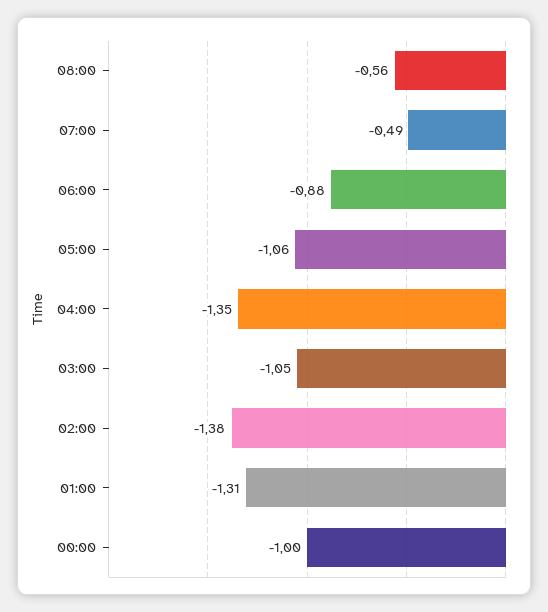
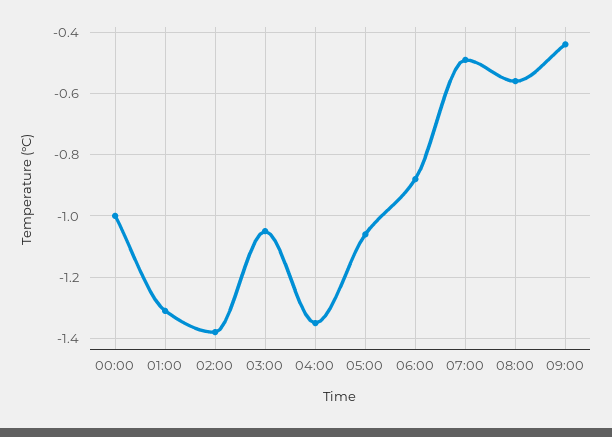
09:00: none -> -0.45

